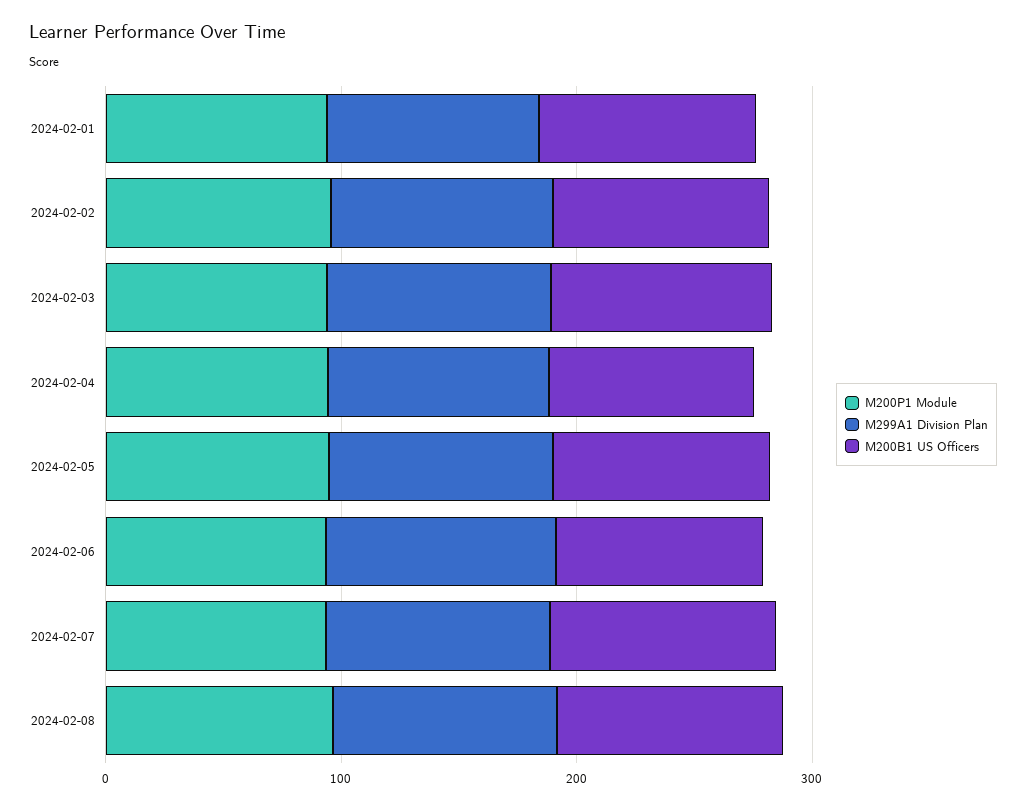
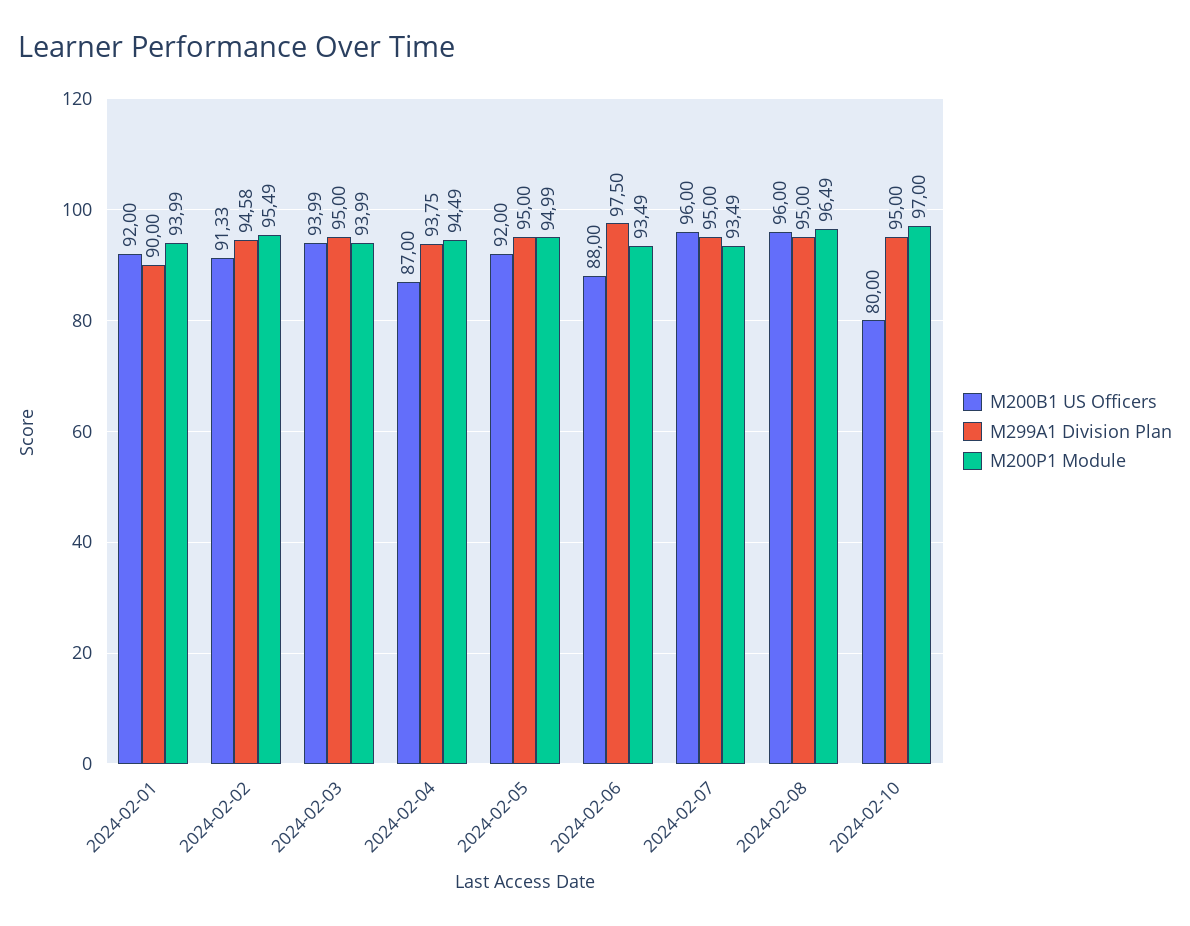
M200B1 US Officers, 2024-02-10: none -> 80
M299A1 Division Plan, 2024-02-10: none -> 95
M200P1 Module, 2024-02-10: none -> 97

